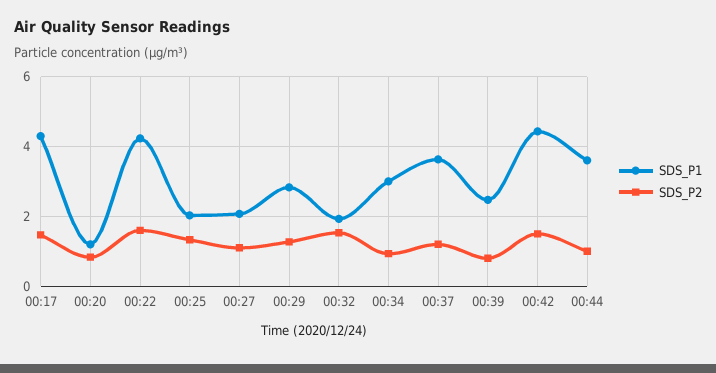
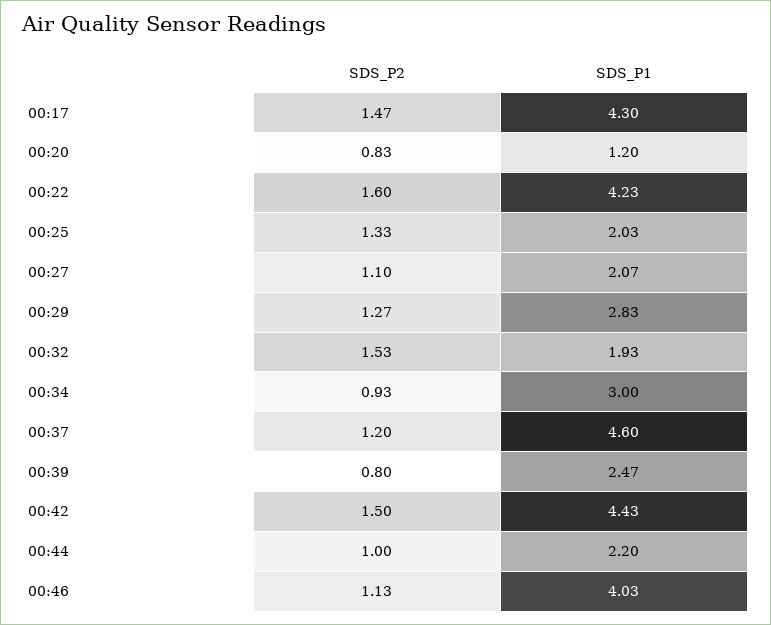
SDS_P1, 00:37: 3.6 -> 4.6
SDS_P1, 00:44: 3.6 -> 2.2
SDS_P2, 00:46: none -> 1.13
SDS_P1, 00:46: none -> 4.03

